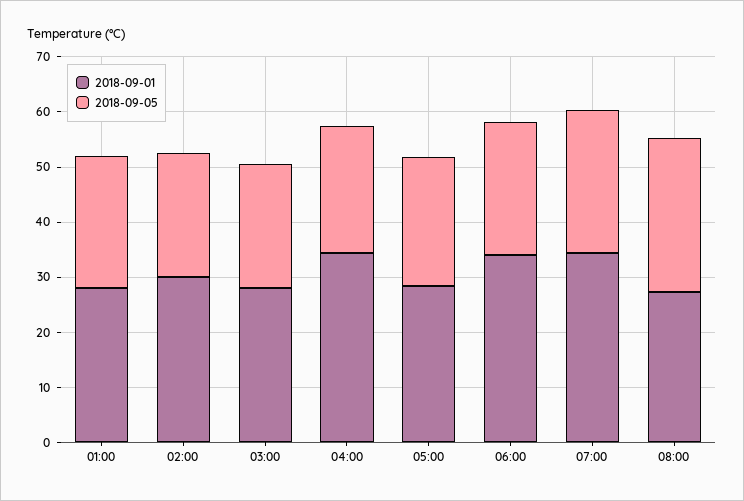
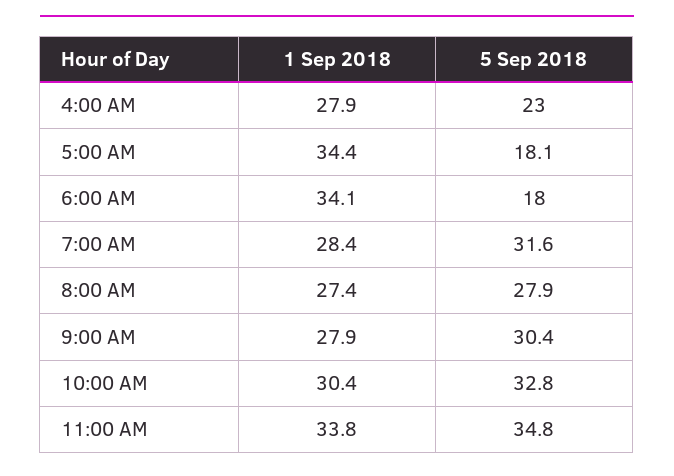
2018-09-01, 01:00: 28 -> none
2018-09-05, 01:00: 24 -> none
2018-09-01, 02:00: 30 -> none
2018-09-05, 02:00: 22 -> none
2018-09-01, 03:00: 28 -> none
2018-09-05, 03:00: 22 -> none
2018-09-01, 04:00: 34 -> 27.9
2018-09-01, 05:00: 28 -> 34.4
2018-09-05, 05:00: 24 -> 18.1
2018-09-05, 06:00: 24 -> 18
2018-09-01, 07:00: 34 -> 28.4
2018-09-05, 07:00: 26 -> 31.6
2018-09-01, 9:00 AM: none -> 27.9
2018-09-05, 9:00 AM: none -> 30.4
2018-09-01, 10:00 AM: none -> 30.4
2018-09-05, 10:00 AM: none -> 32.8
2018-09-01, 11:00 AM: none -> 33.8
2018-09-05, 11:00 AM: none -> 34.8

